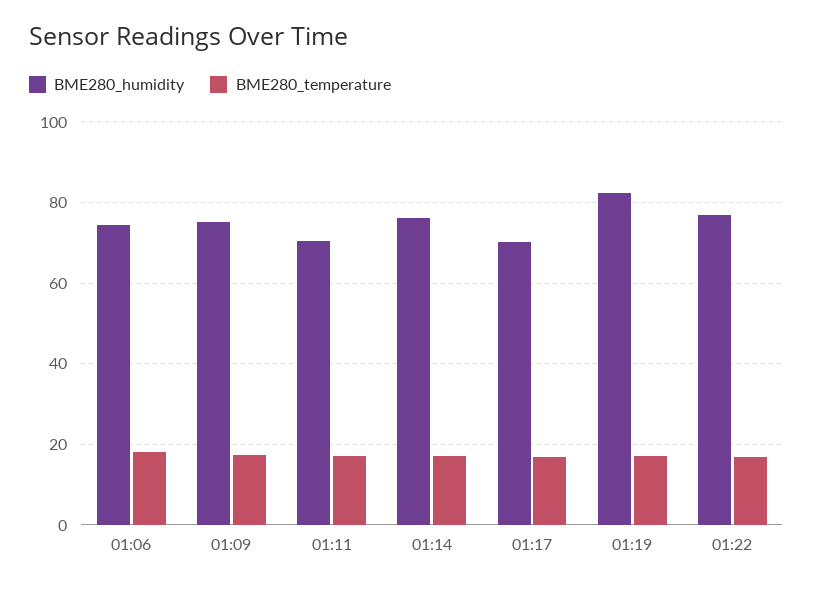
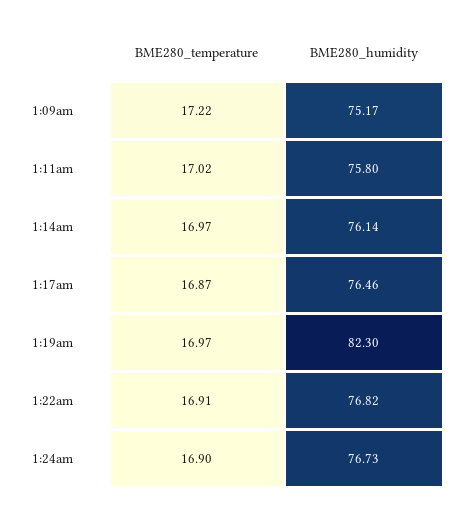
BME280_humidity, 01:06: 74 -> none
BME280_temperature, 01:06: 18 -> none
BME280_humidity, 01:11: 70 -> 75.8
BME280_humidity, 01:17: 70 -> 76.46
BME280_temperature, 1:24am: none -> 16.9
BME280_humidity, 1:24am: none -> 76.73

